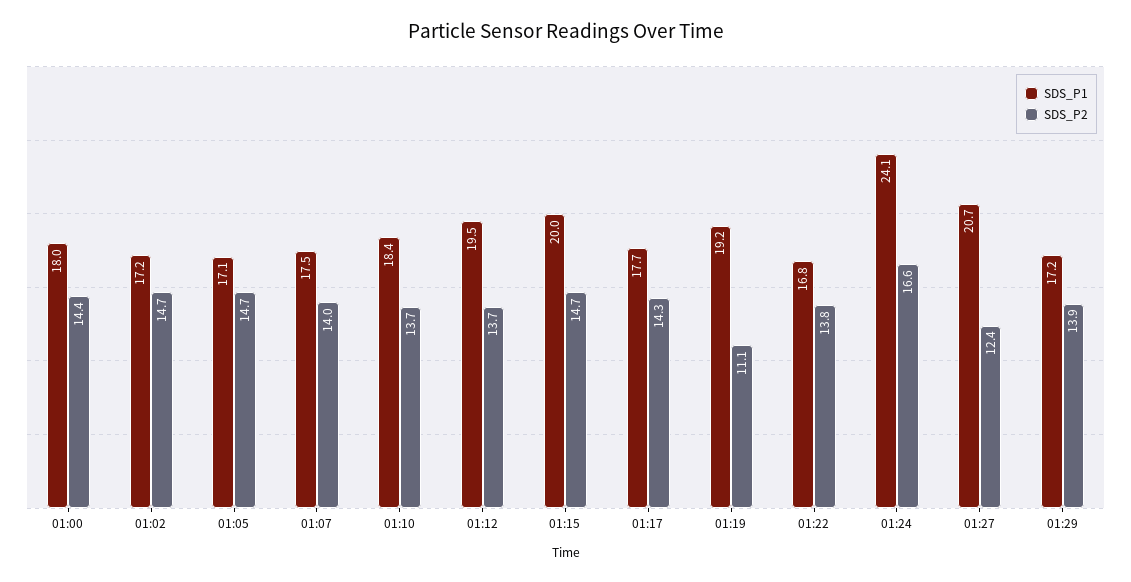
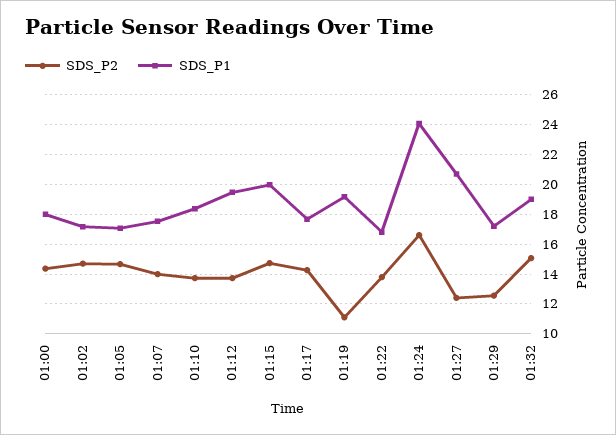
SDS_P2, 01:29: 13.9 -> 12.5
SDS_P2, 01:32: none -> 15
SDS_P1, 01:32: none -> 19

